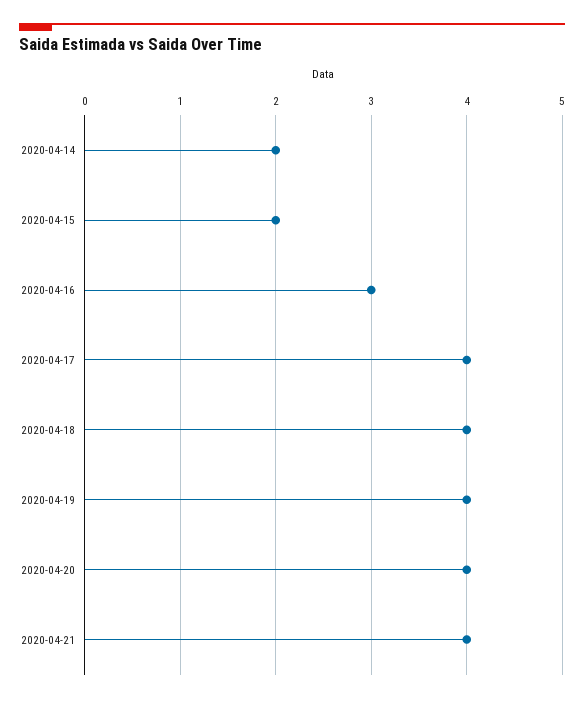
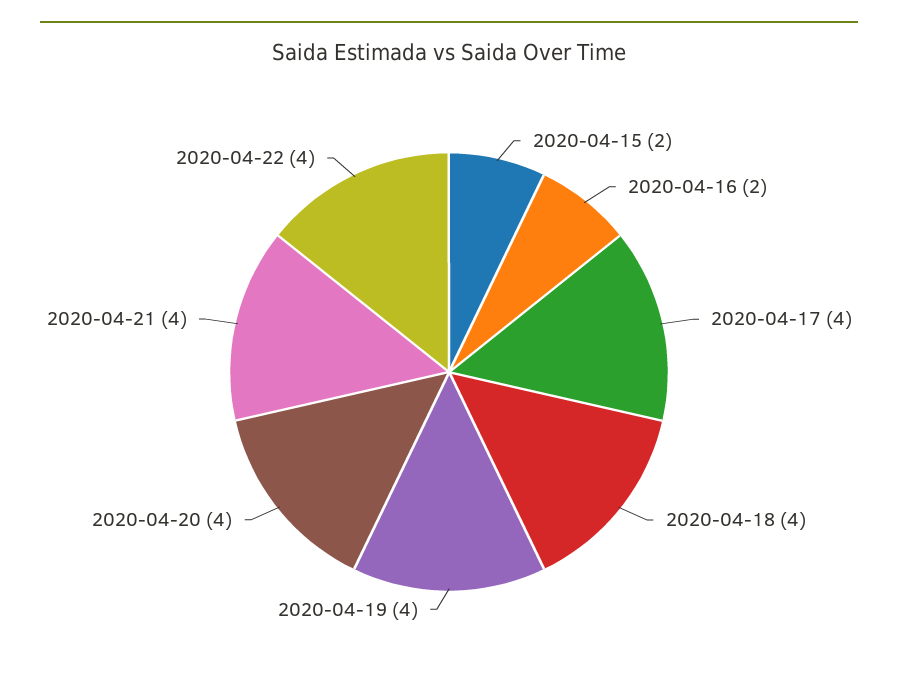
2020-04-14: 2 -> none
2020-04-16: 3 -> 2
2020-04-22: none -> 4

